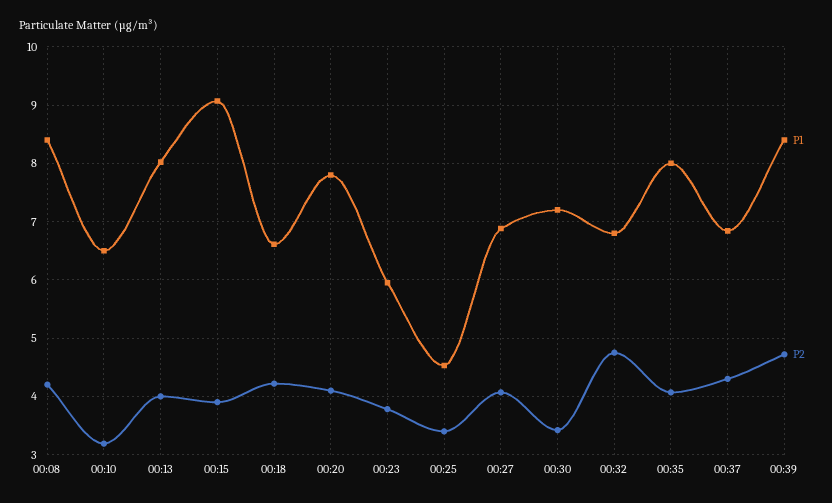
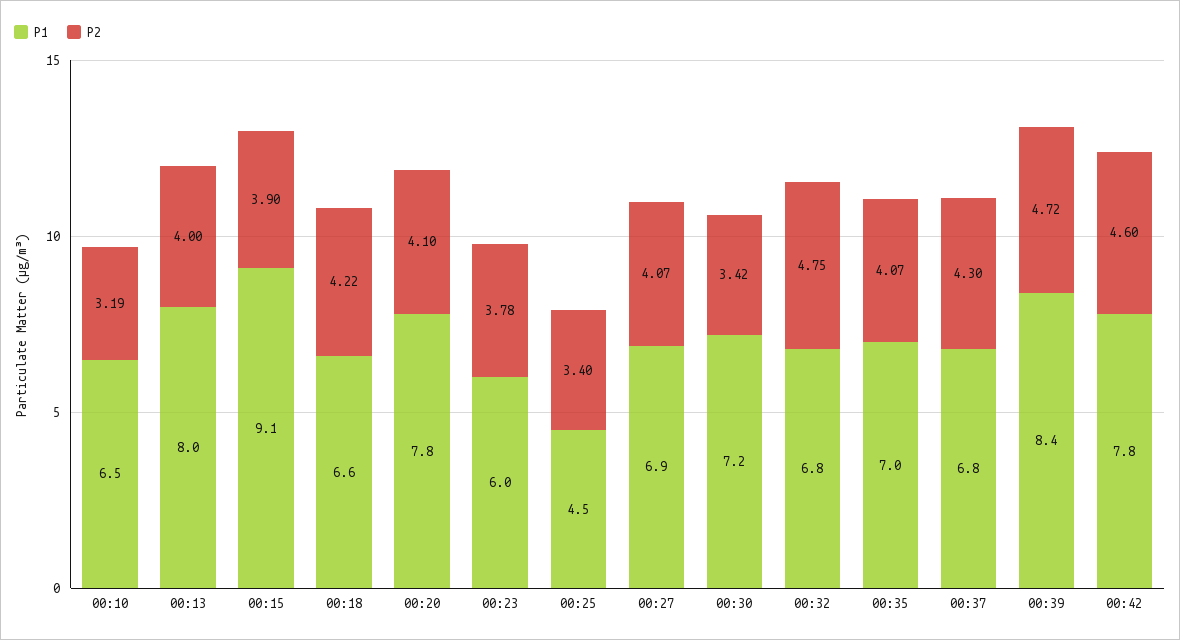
P1, 00:08: 8.4 -> none
P2, 00:08: 4.2 -> none
P1, 00:35: 8 -> 7
P1, 00:42: none -> 7.8
P2, 00:42: none -> 4.6

